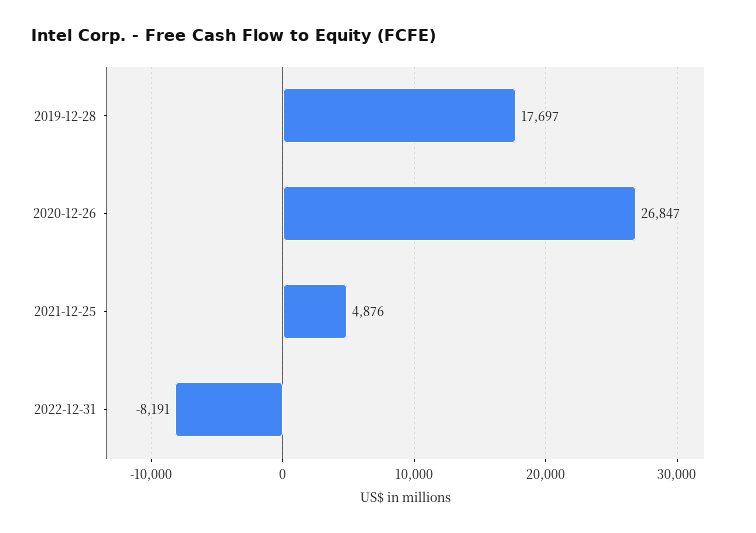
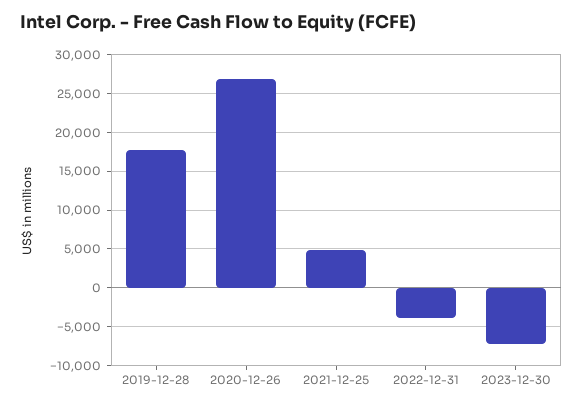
2022-12-31: -8191 -> -4000
2023-12-30: none -> -7000

